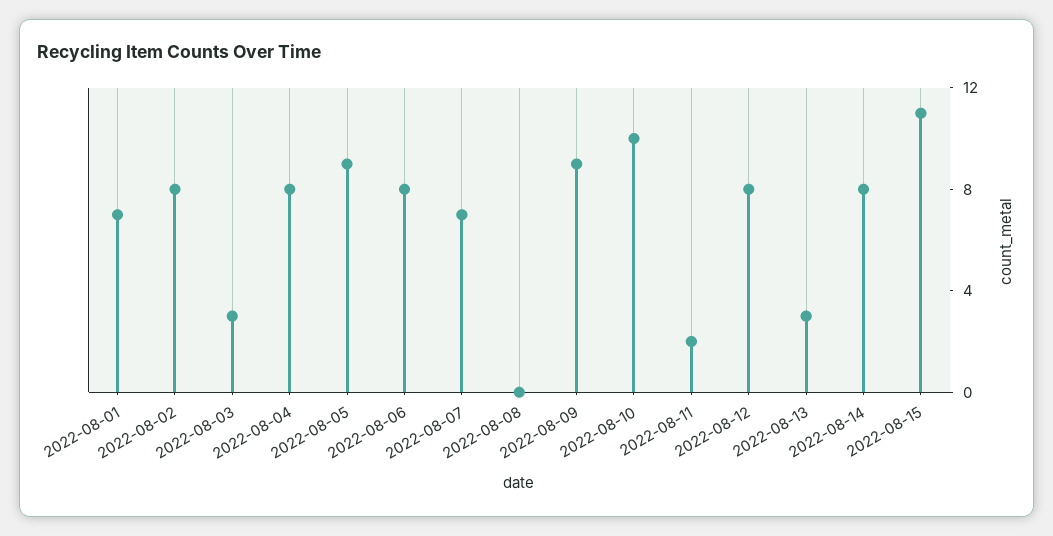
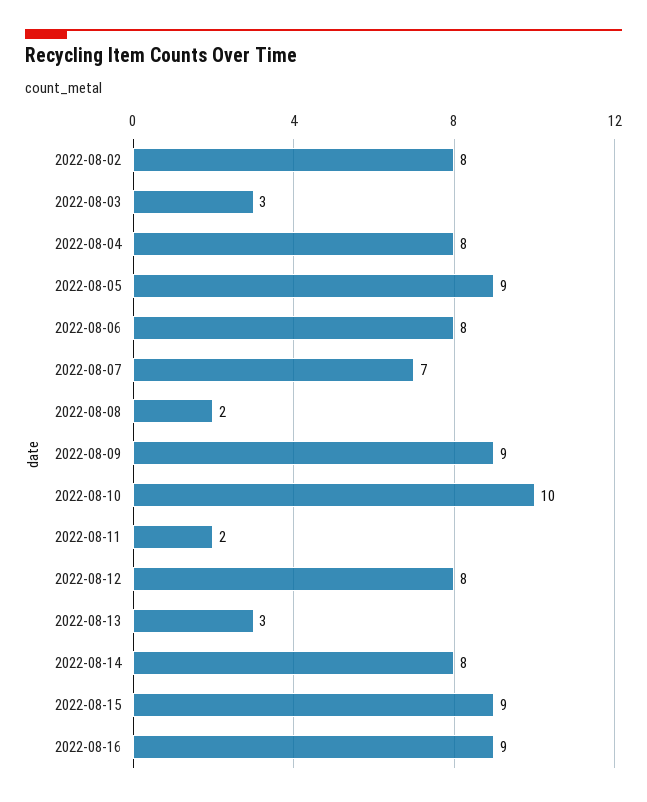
2022-08-01: 7 -> none
2022-08-08: 0 -> 2
2022-08-15: 11 -> 9
2022-08-16: none -> 9

